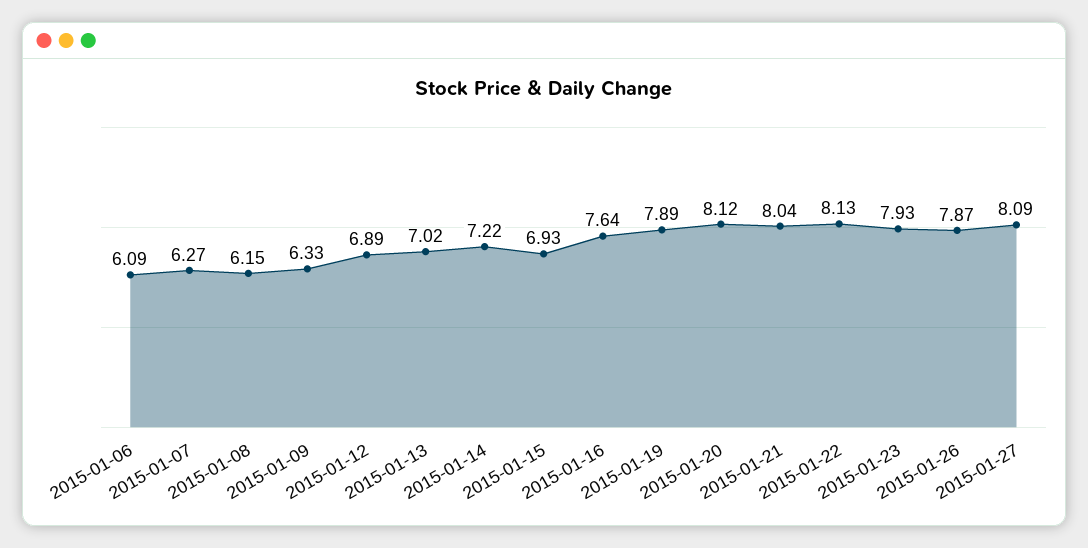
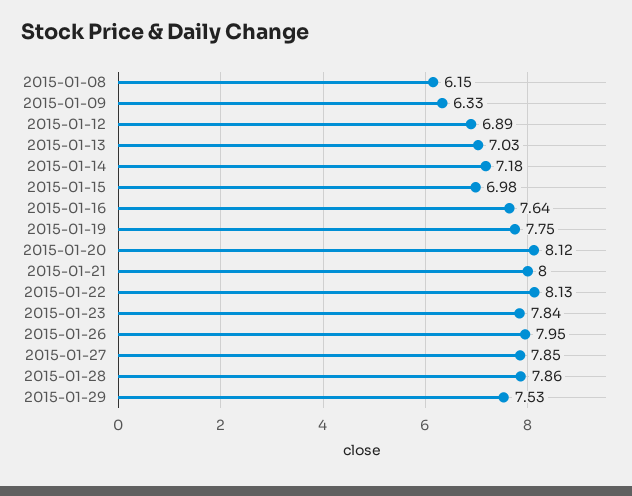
2015-01-06: 6.09 -> none
2015-01-07: 6.27 -> none
2015-01-13: 7.02 -> 7.03
2015-01-14: 7.22 -> 7.18
2015-01-15: 6.93 -> 6.98
2015-01-19: 7.89 -> 7.75
2015-01-21: 8.04 -> 8
2015-01-23: 7.93 -> 7.84
2015-01-26: 7.87 -> 7.95
2015-01-27: 8.09 -> 7.85
2015-01-28: none -> 7.86
2015-01-29: none -> 7.53

